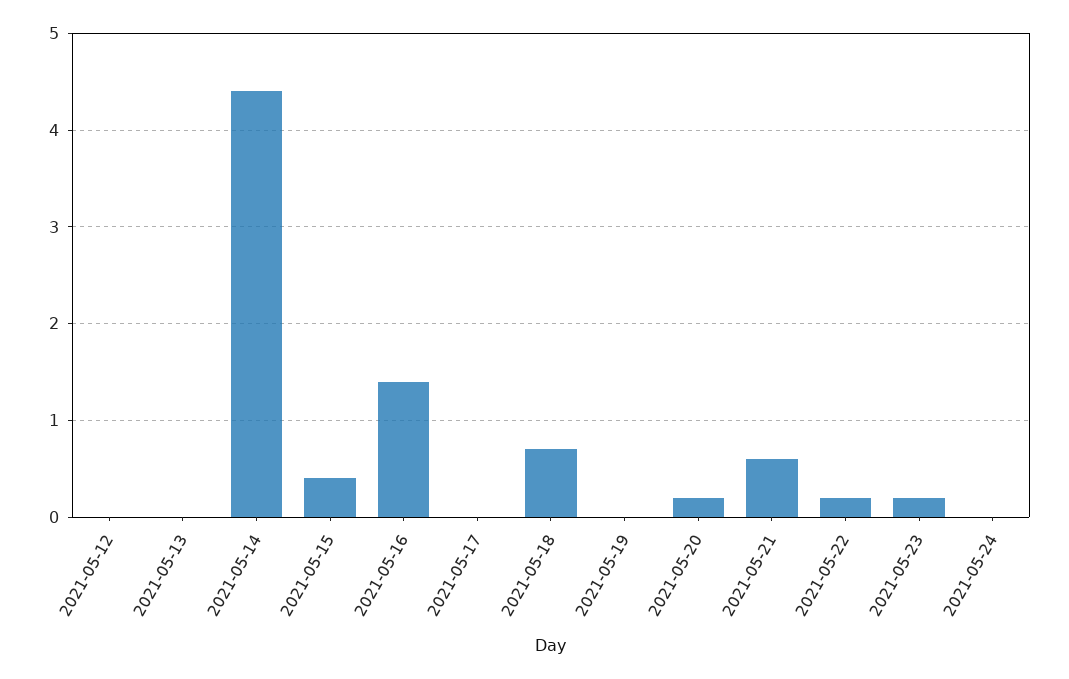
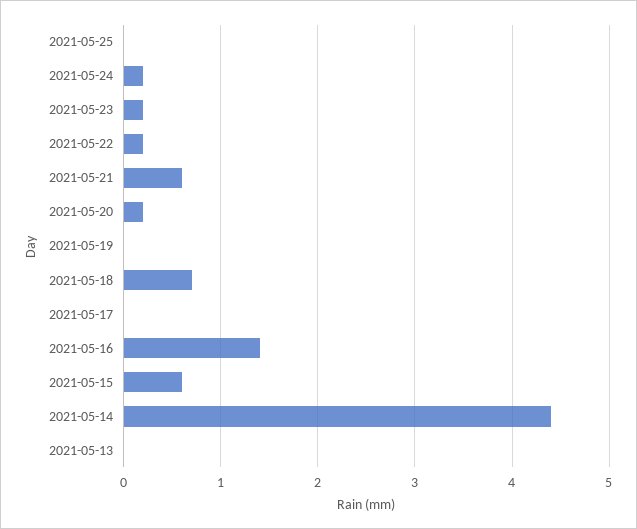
2021-05-12: 0 -> none
2021-05-15: 0.4 -> 0.6
2021-05-24: 0 -> 0.2
2021-05-25: none -> 0

